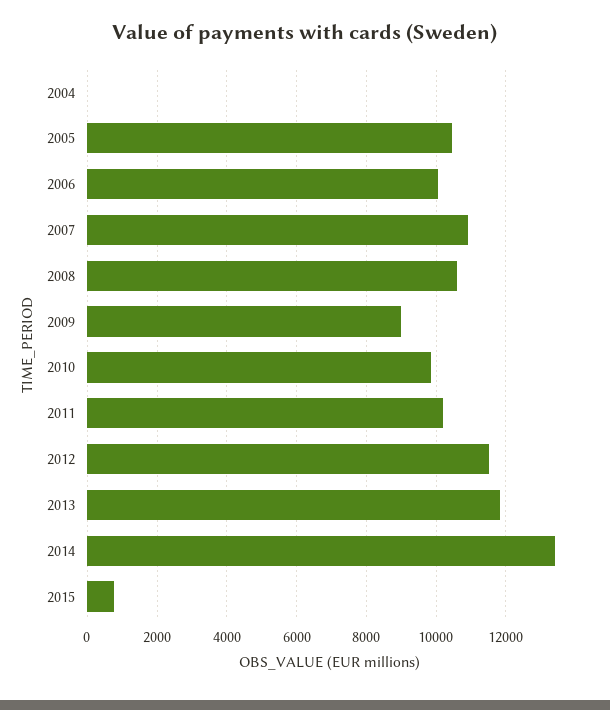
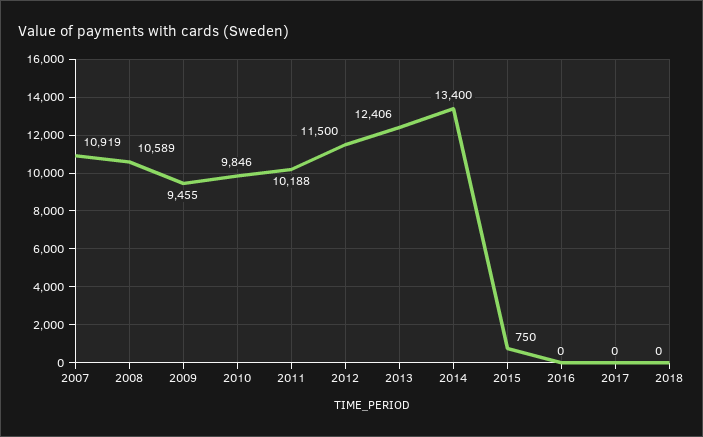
2004: 0 -> none
2005: 10400 -> none
2006: 10000 -> none
2009: 9000 -> 9455
2013: 11800 -> 12406
2016: none -> 0
2017: none -> 0
2018: none -> 0

